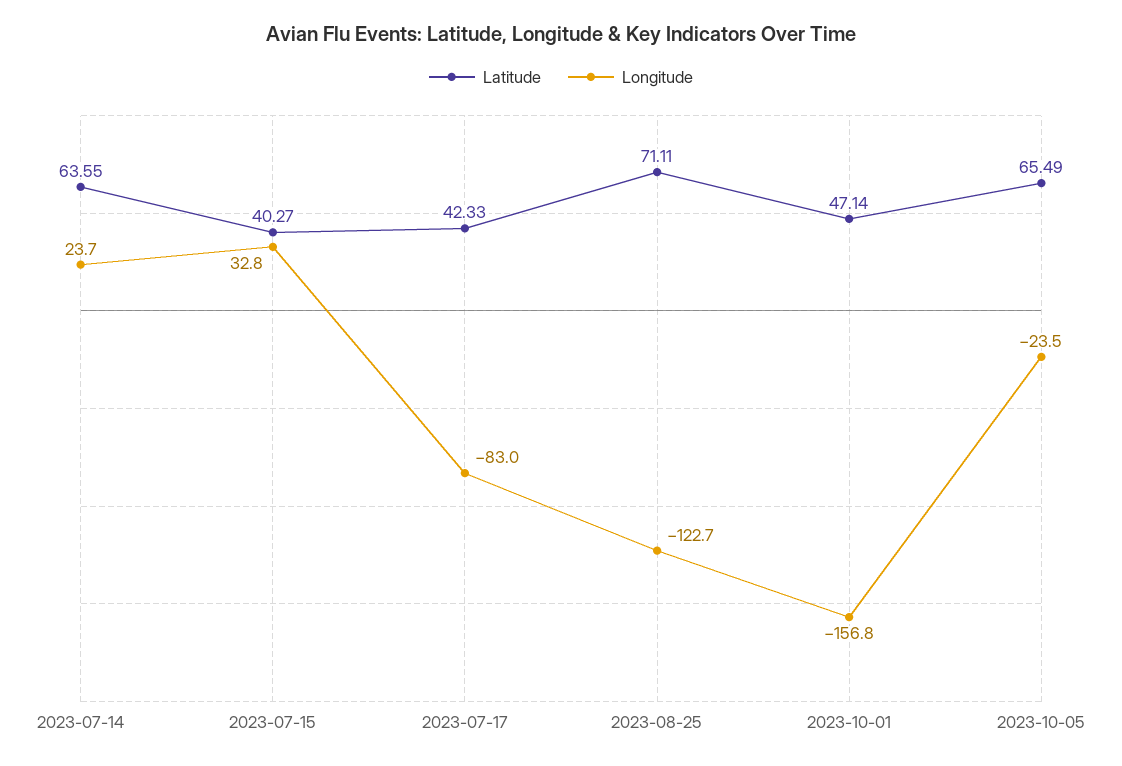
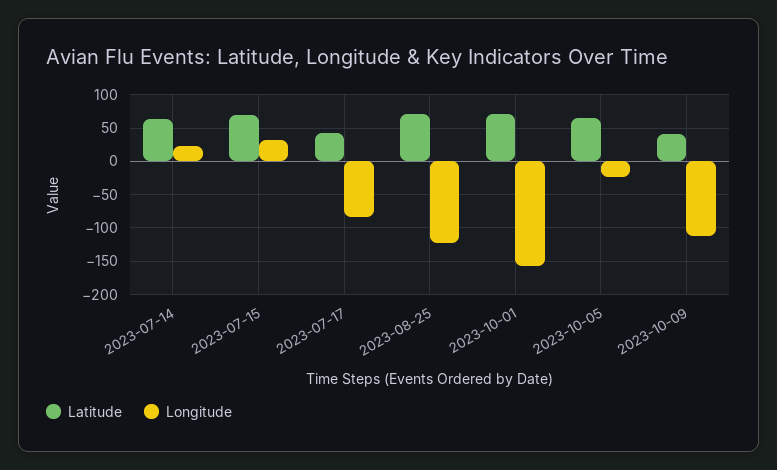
Latitude, 2023-07-15: 40.27 -> 70
Latitude, 2023-10-01: 47.14 -> 70
Latitude, 2023-10-09: none -> 40
Longitude, 2023-10-09: none -> -110

